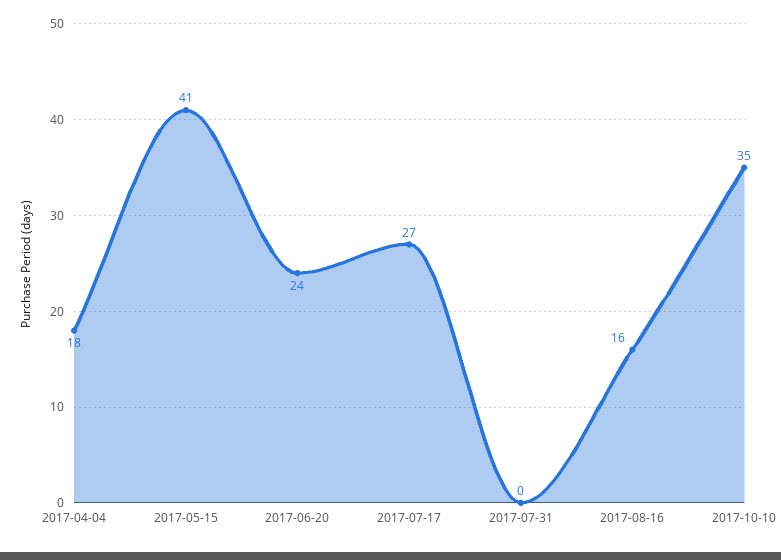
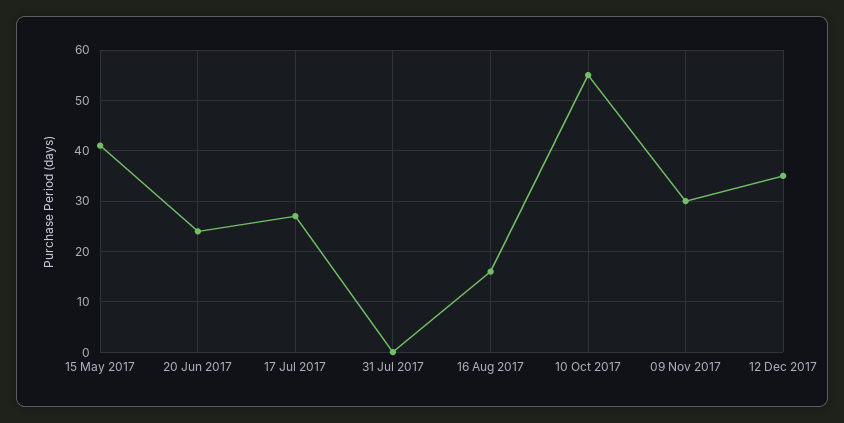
2017-04-04: 18 -> none
2017-10-10: 35 -> 55
09 Nov 2017: none -> 30
12 Dec 2017: none -> 35

